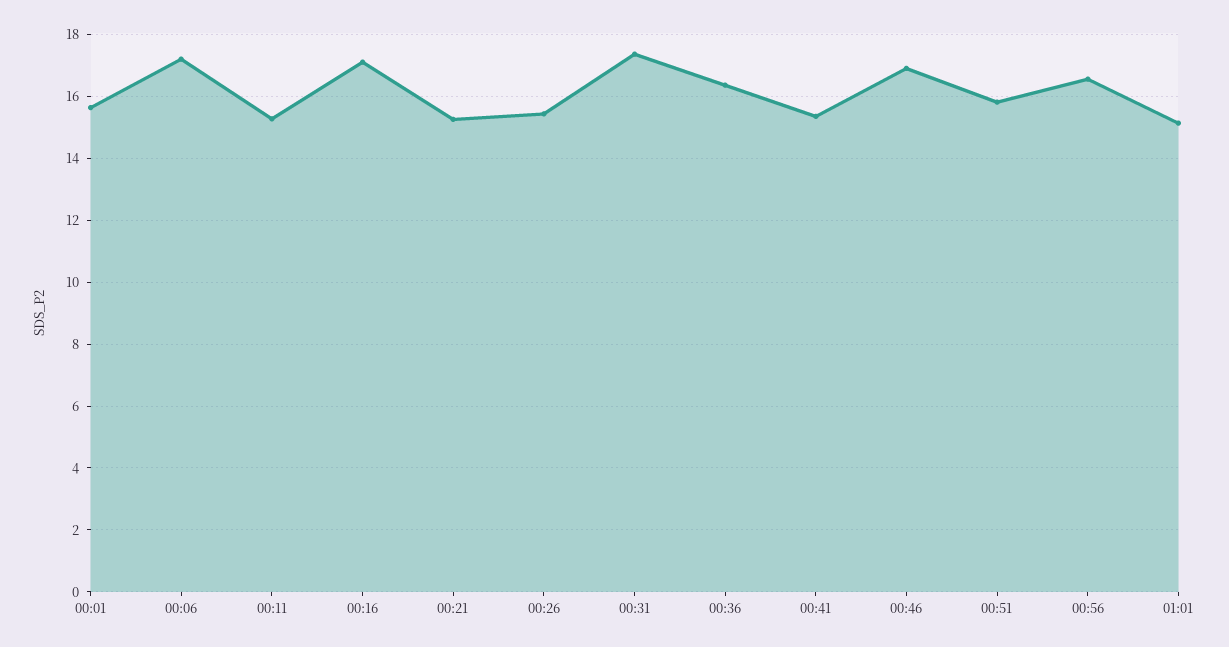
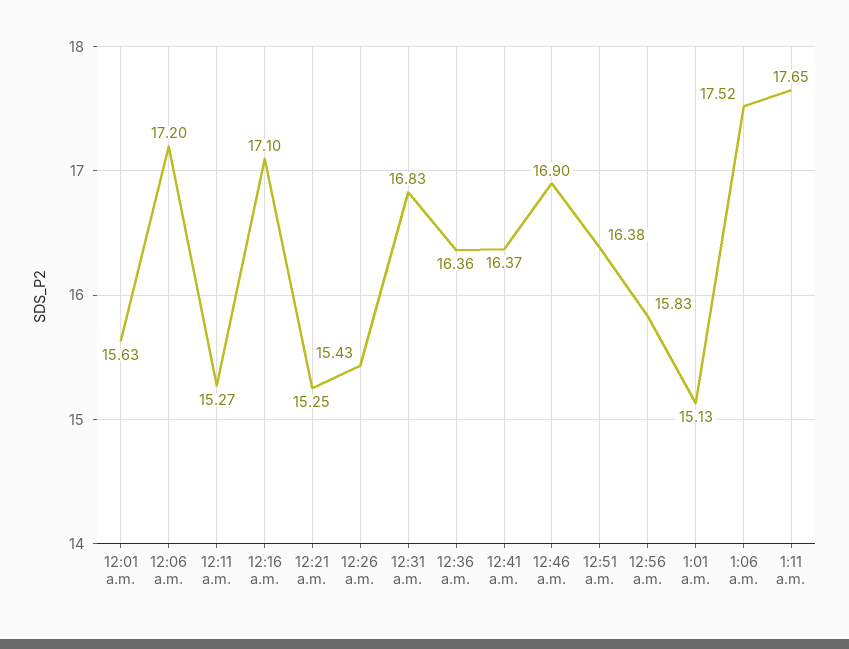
00:31: 17.4 -> 16.83
00:41: 15.4 -> 16.37
00:51: 15.8 -> 16.38
00:56: 16.6 -> 15.83
1:06 a.m.: none -> 17.52
1:11 a.m.: none -> 17.65

